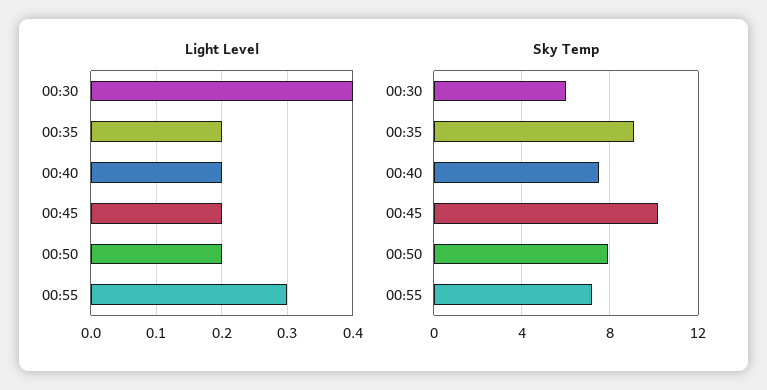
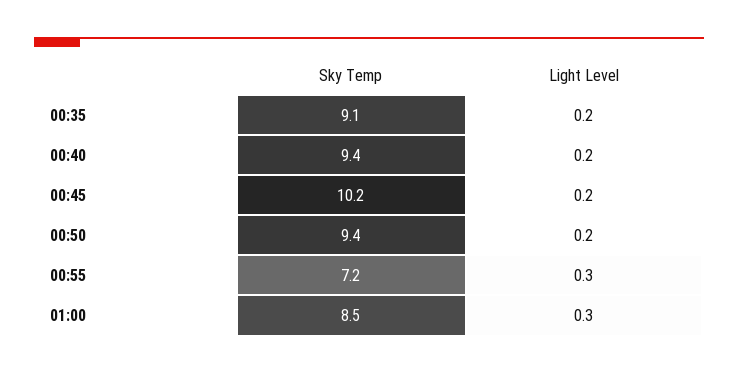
Light Level, 00:30: 0.4 -> none
Sky Temp, 00:30: 6 -> none
Sky Temp, 00:40: 7.5 -> 9.4
Sky Temp, 00:50: 8 -> 9.4
Sky Temp, 01:00: none -> 8.5
Light Level, 01:00: none -> 0.3

